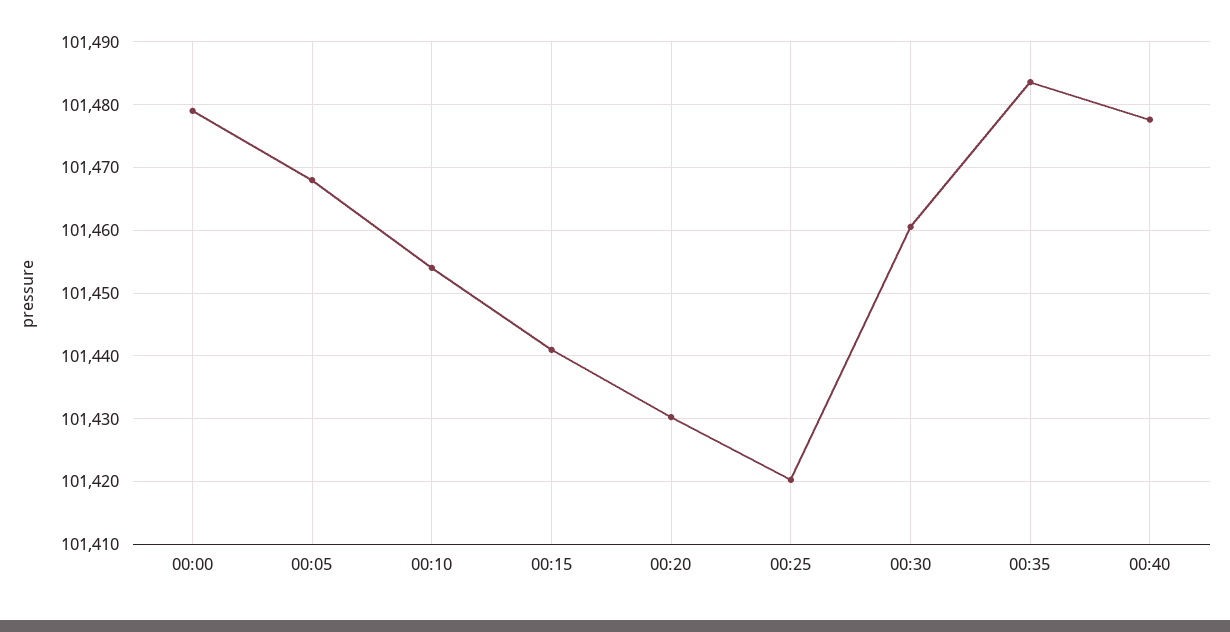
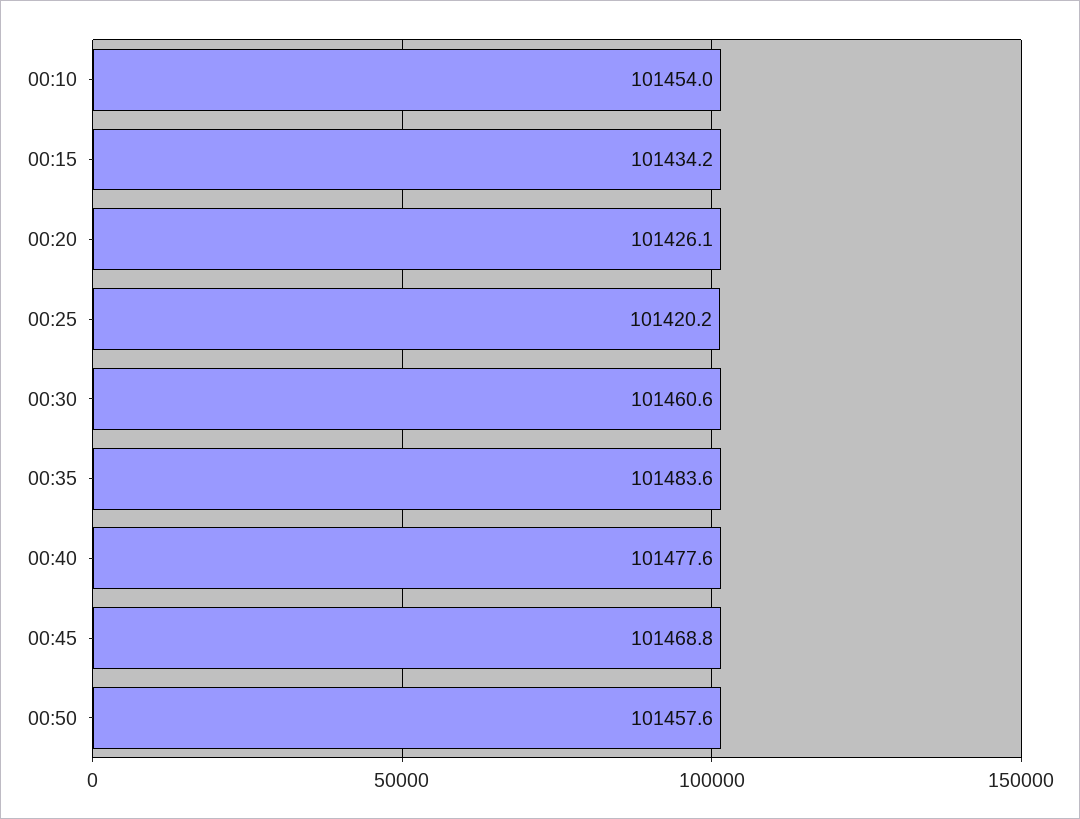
00:00: 101479 -> none
00:05: 101468 -> none
00:15: 101441 -> 101434.2
00:20: 101430 -> 101426.1
00:45: none -> 101468.8
00:50: none -> 101457.6

